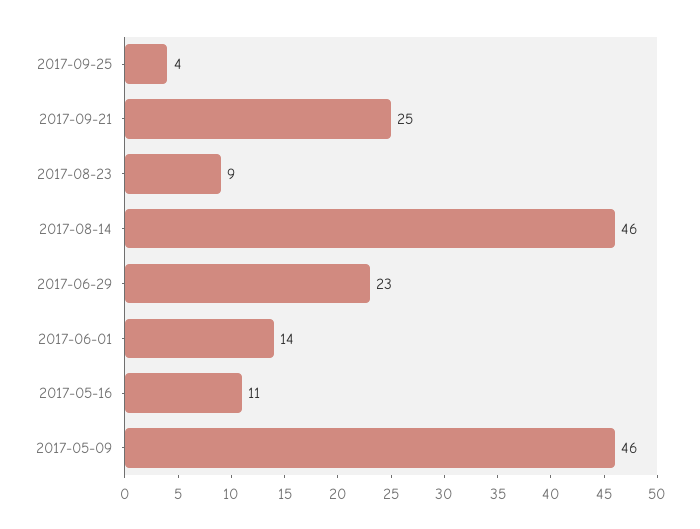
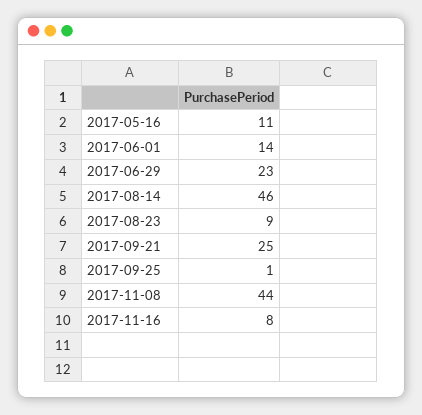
2017-09-25: 4 -> 1
2017-05-09: 46 -> none
2017-11-08: none -> 44
2017-11-16: none -> 8

